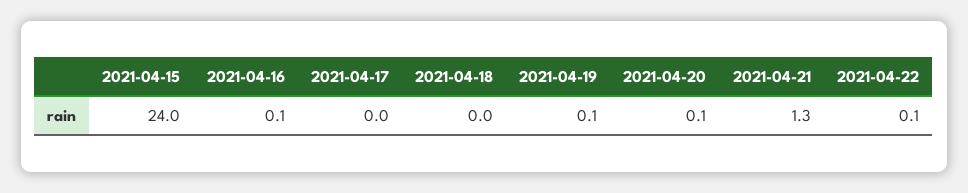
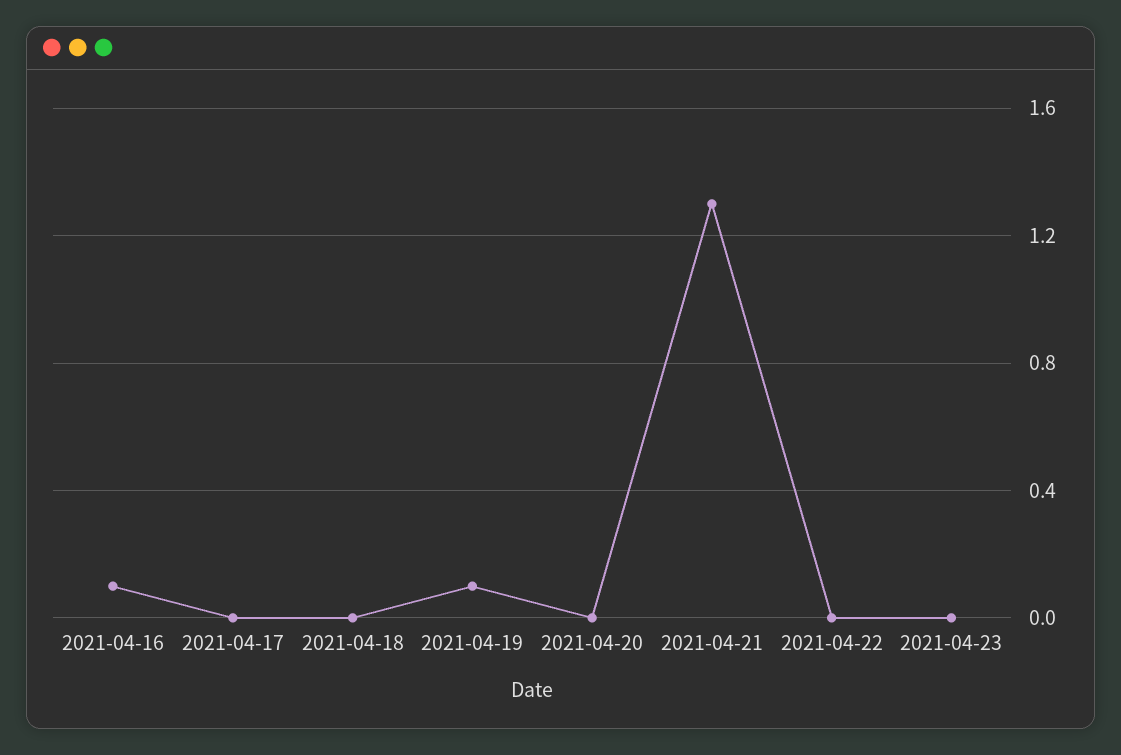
2021-04-15: 24 -> none
2021-04-20: 0.1 -> 0
2021-04-22: 0.1 -> 0
2021-04-23: none -> 0

